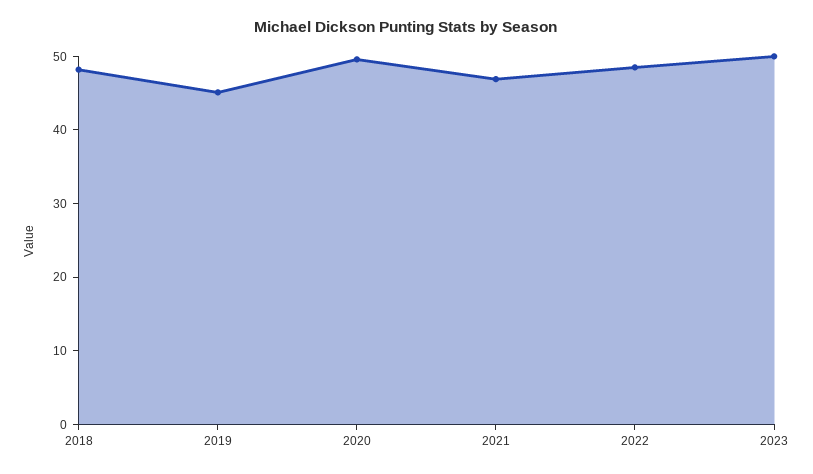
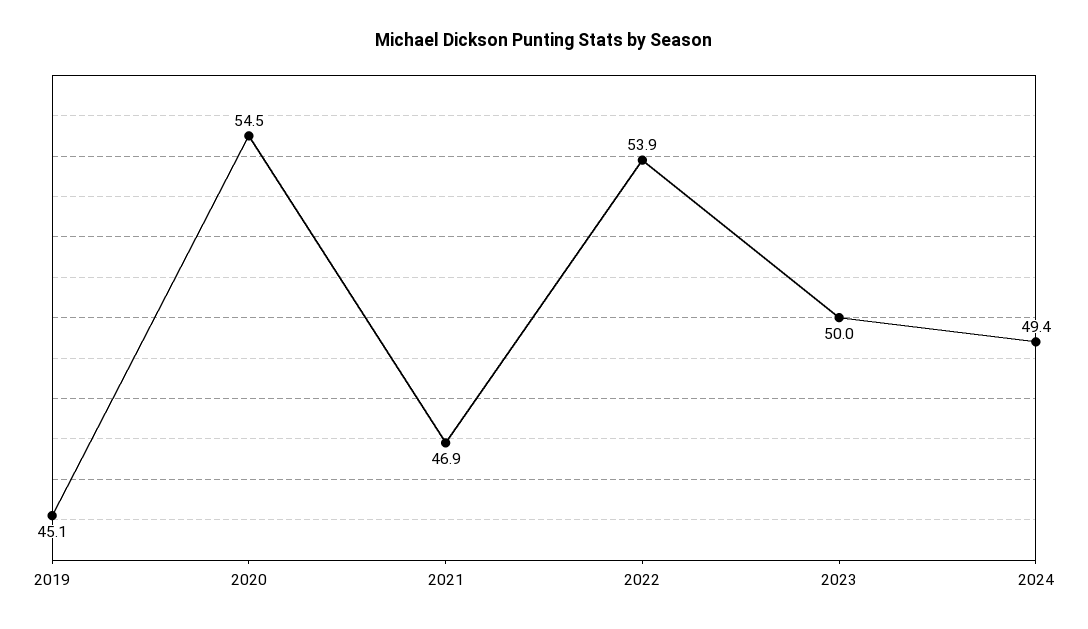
2018: 48 -> none
2020: 50 -> 54.5
2022: 48 -> 53.9
2024: none -> 49.4

